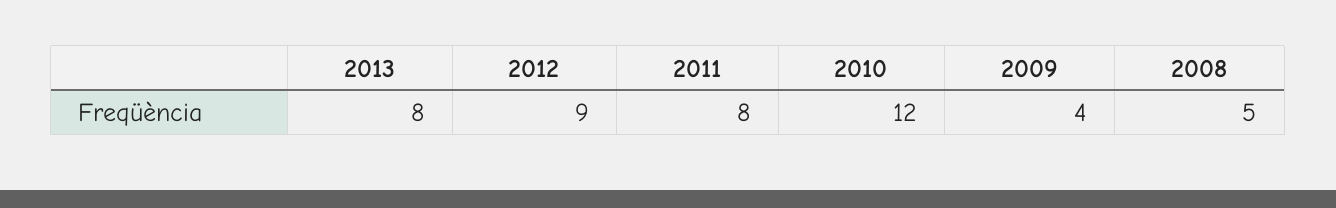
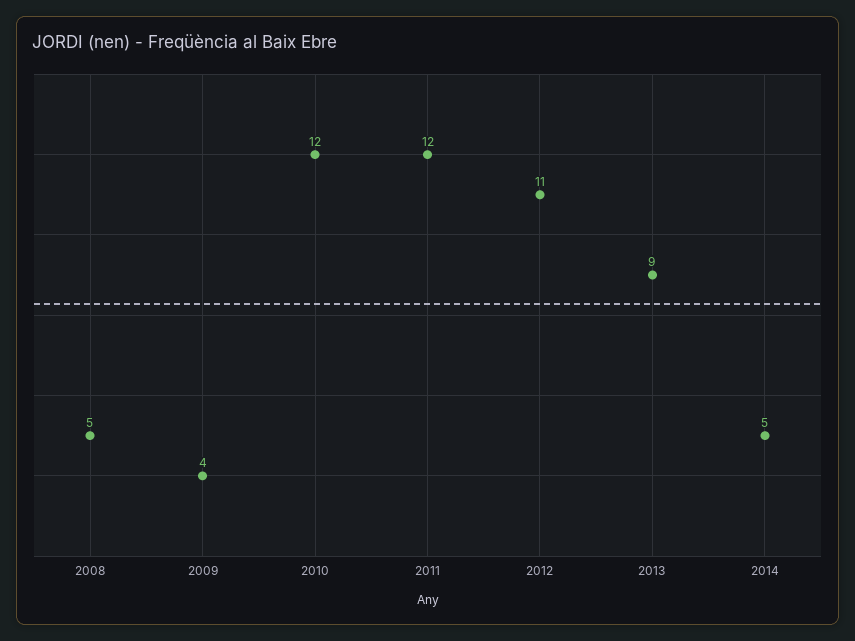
2013: 8 -> 9
2012: 9 -> 11
2011: 8 -> 12
2014: none -> 5

